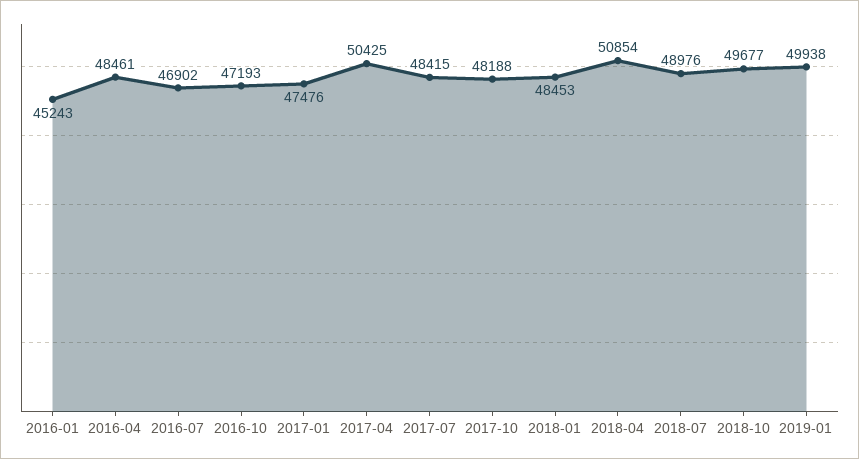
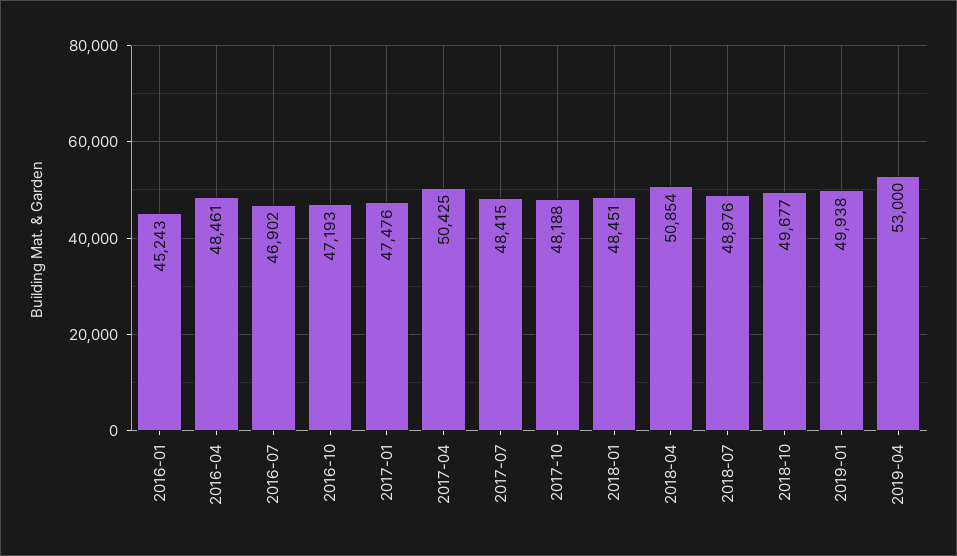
2018-01: 48453 -> 48451
2019-04: none -> 53000

